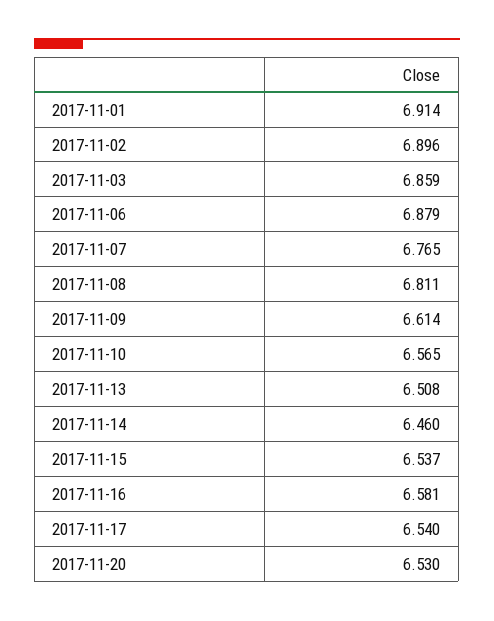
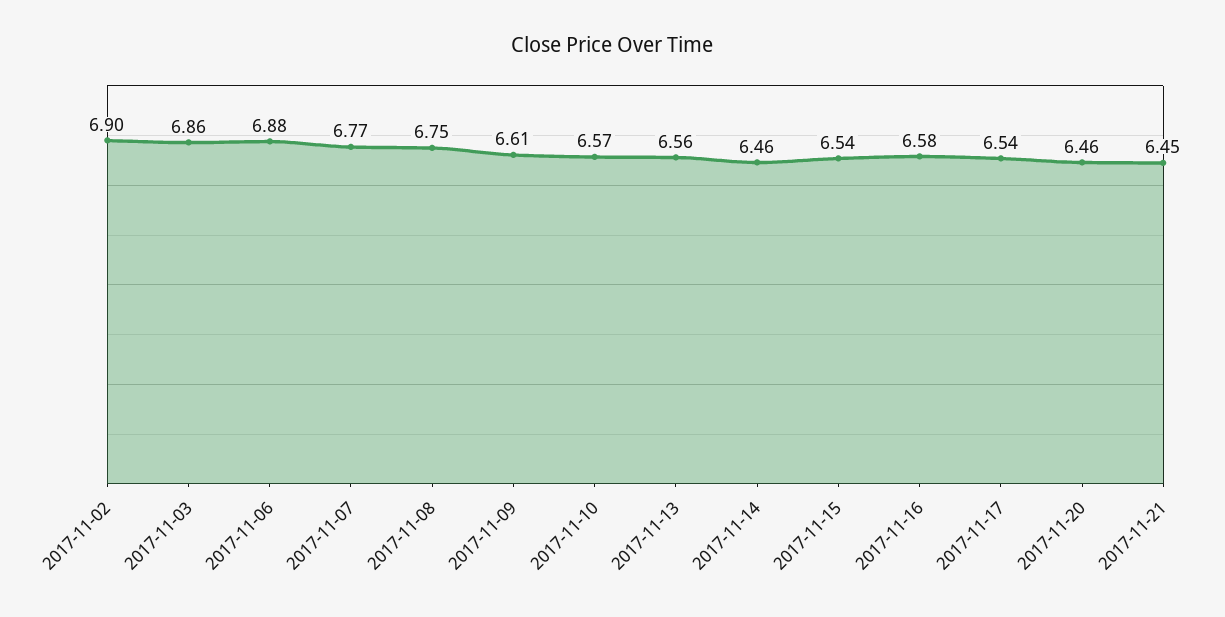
2017-11-01: 6.914 -> none
2017-11-08: 6.811 -> 6.75
2017-11-13: 6.508 -> 6.56
2017-11-20: 6.53 -> 6.46
2017-11-21: none -> 6.45

